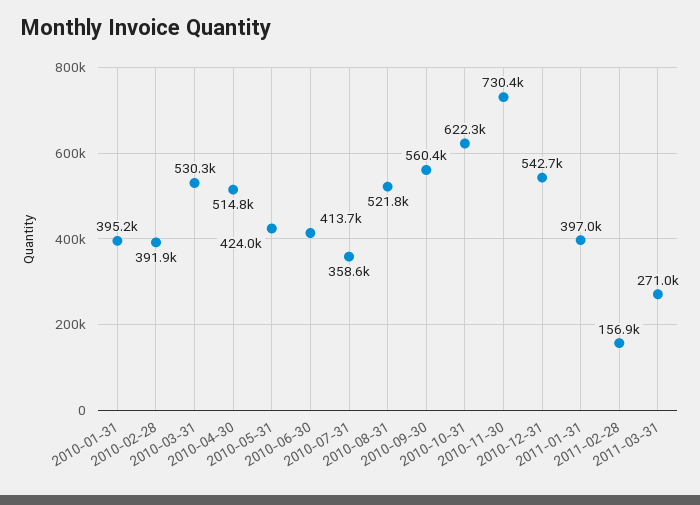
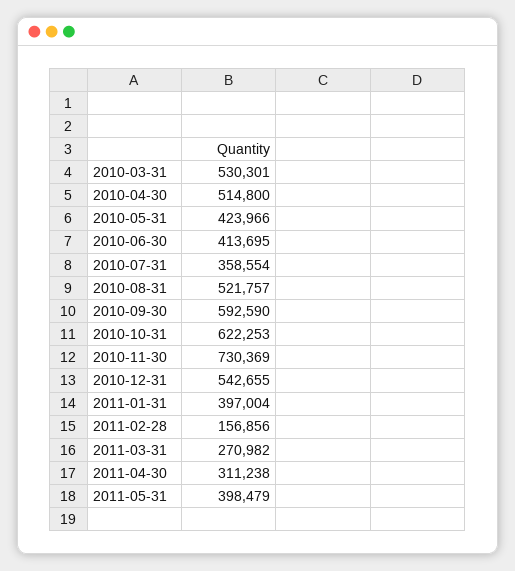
2010-01-31: 395200 -> none
2010-02-28: 391900 -> none
2010-09-30: 560400 -> 592590
2011-04-30: none -> 311238
2011-05-31: none -> 398479

